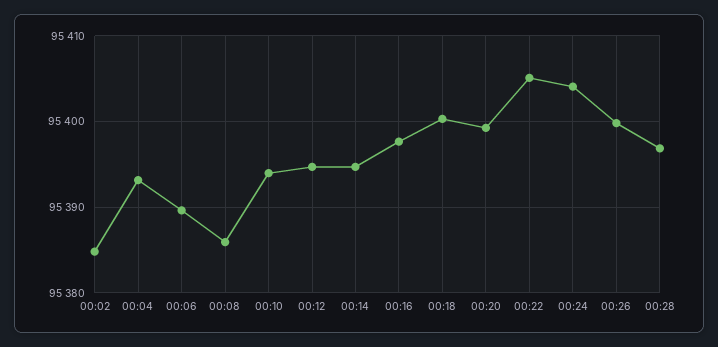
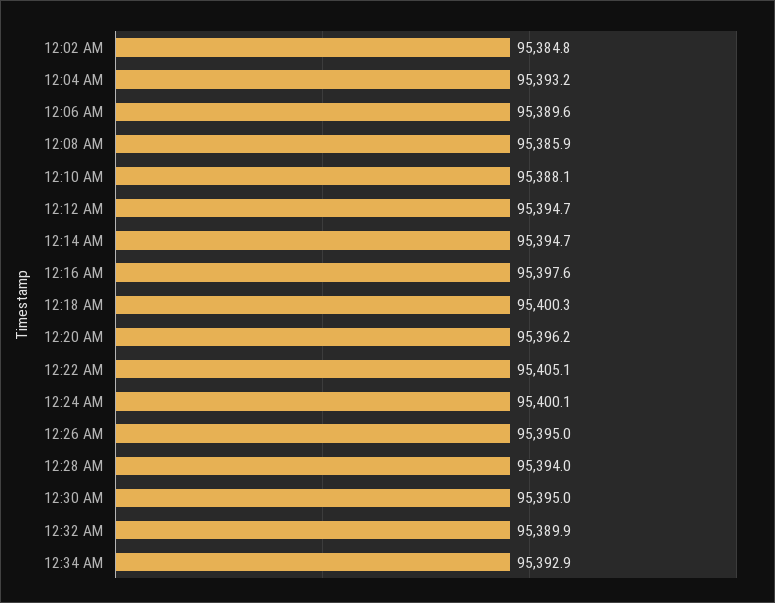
00:10: 95394 -> 95388.1
00:20: 95399 -> 95396.2
00:24: 95404 -> 95400.1
00:26: 95400 -> 95395
00:28: 95397 -> 95394
12:30 AM: none -> 95395
12:32 AM: none -> 95389.9
12:34 AM: none -> 95392.9

